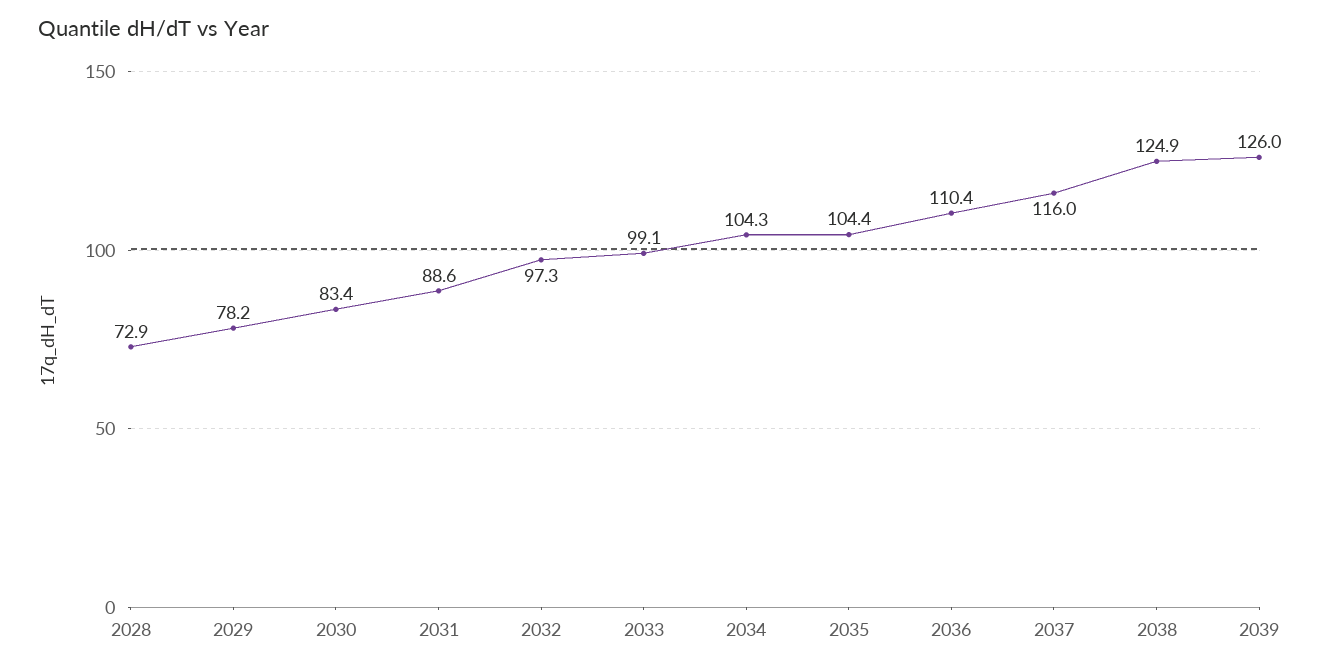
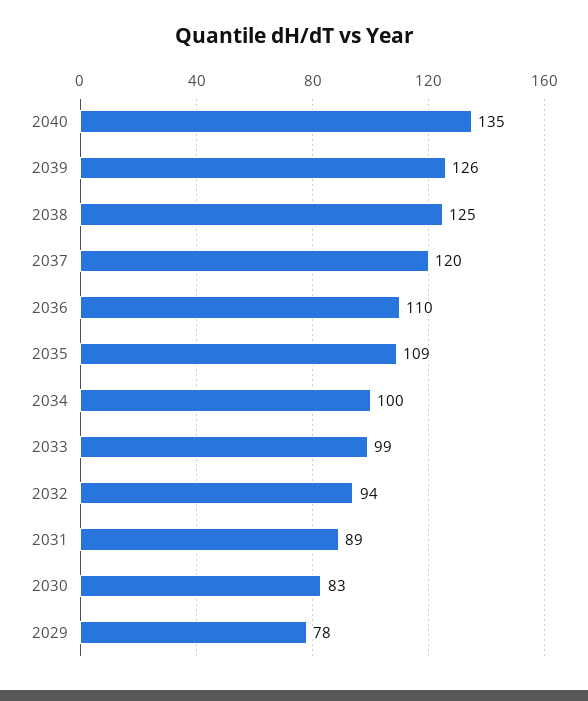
2028: 72.9 -> none
2032: 97.3 -> 94
2034: 104.3 -> 100
2035: 104.4 -> 109
2037: 116 -> 120
2040: none -> 135

